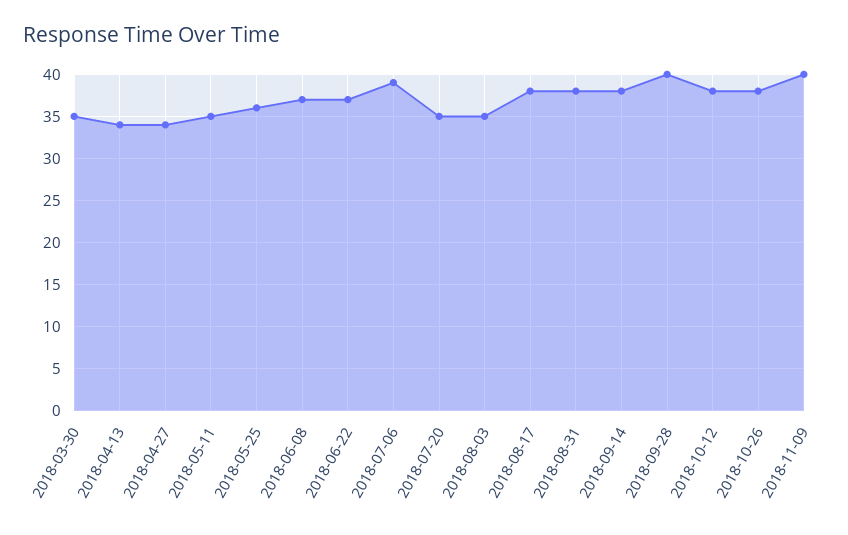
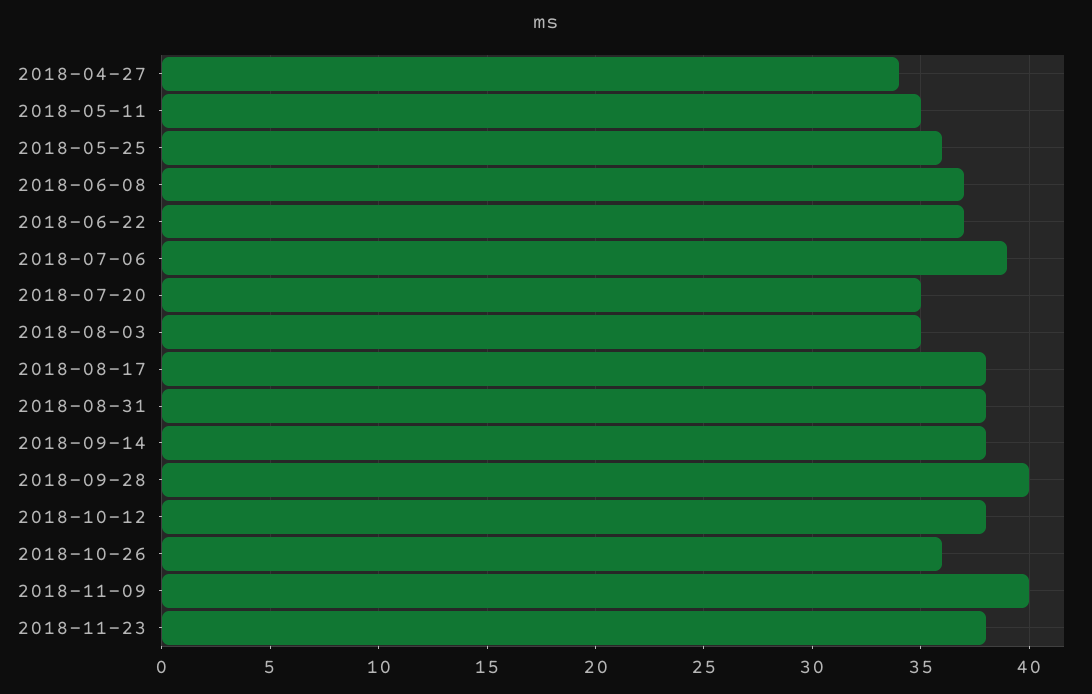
2018-03-30: 35 -> none
2018-04-13: 34 -> none
2018-10-26: 38 -> 36
2018-11-23: none -> 38

